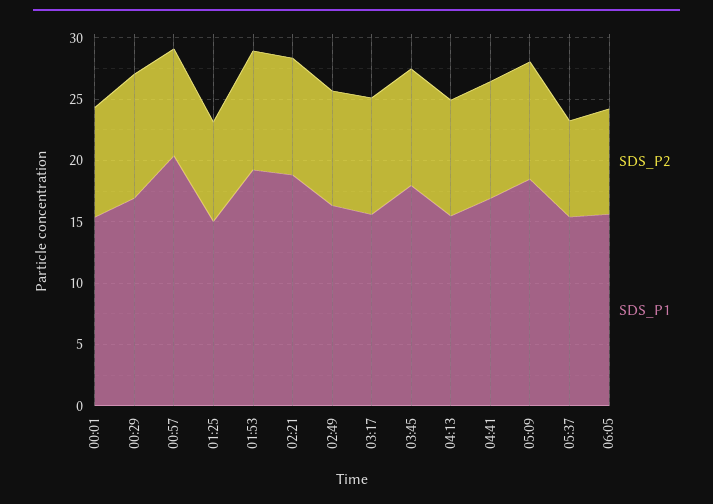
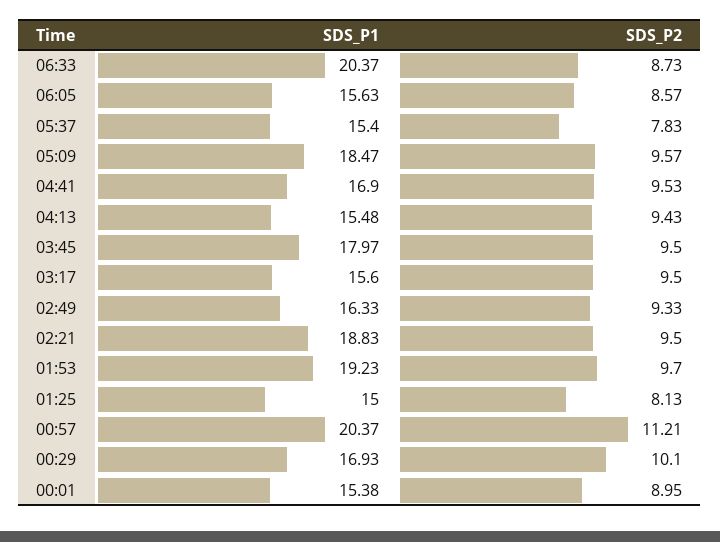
SDS_P2, 00:57: 9 -> 11.21
SDS_P1, 06:33: none -> 20.37
SDS_P2, 06:33: none -> 8.73

